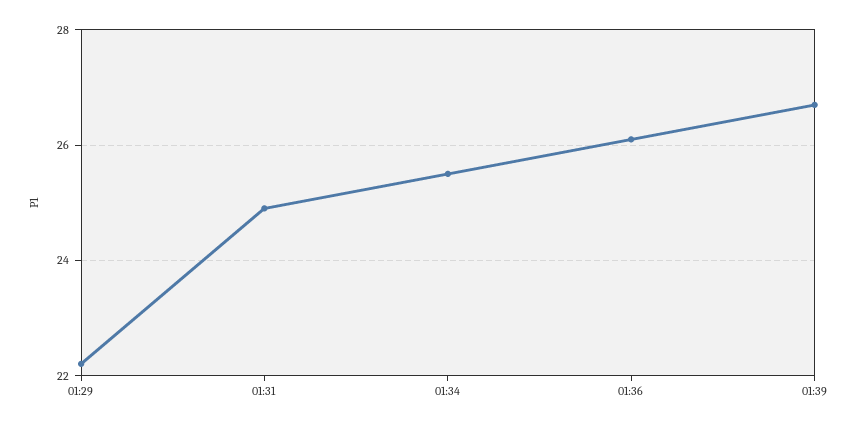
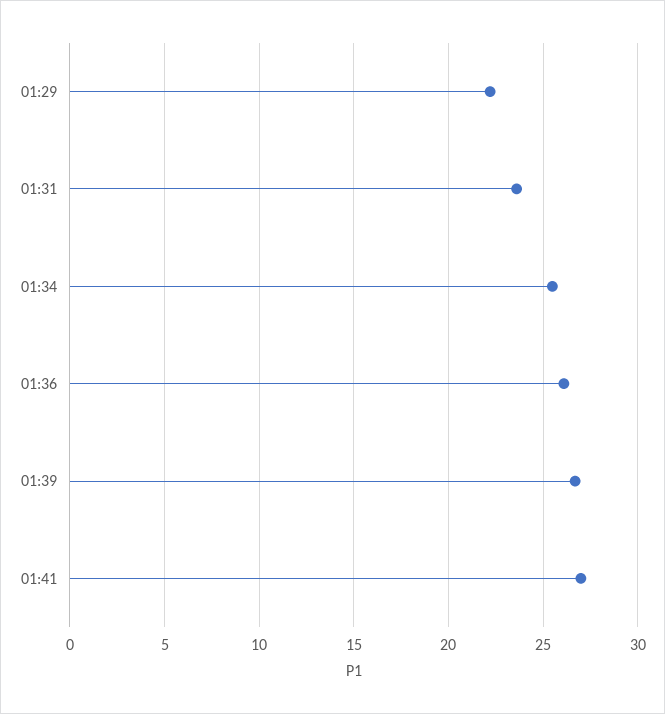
01:31: 25 -> 23.5
01:41: none -> 27

